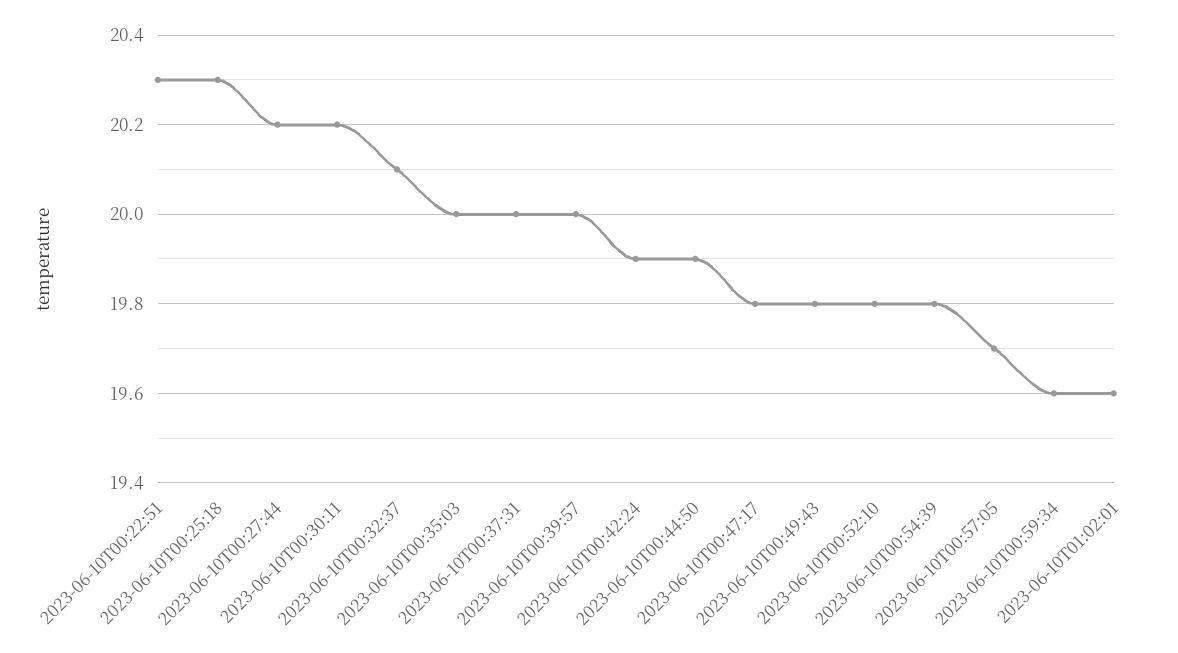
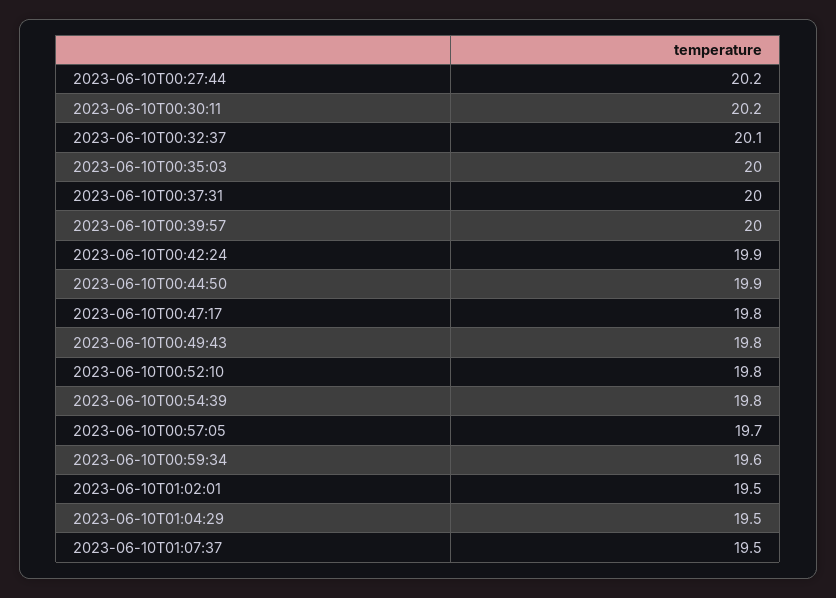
2023-06-10T00:22:51: 20.3 -> none
2023-06-10T00:25:18: 20.3 -> none
2023-06-10T01:02:01: 19.6 -> 19.5
2023-06-10T01:04:29: none -> 19.5
2023-06-10T01:07:37: none -> 19.5

